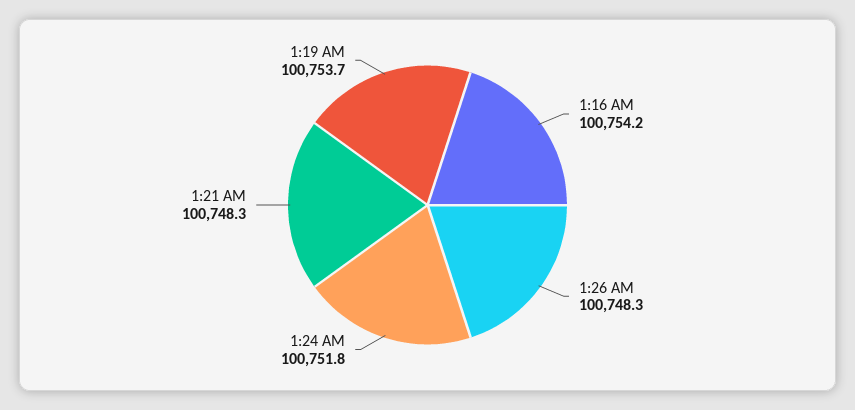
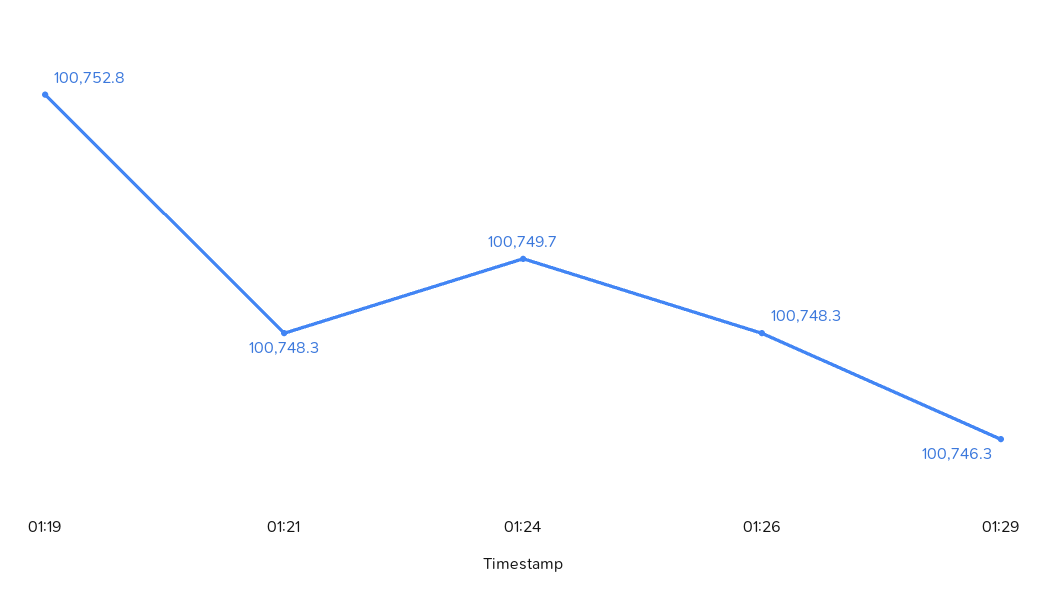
1:16 AM: 100754.2 -> none
1:24 AM: 100751.8 -> 100749.7
1:19 AM: 100753.7 -> 100752.8
01:29: none -> 100746.3

